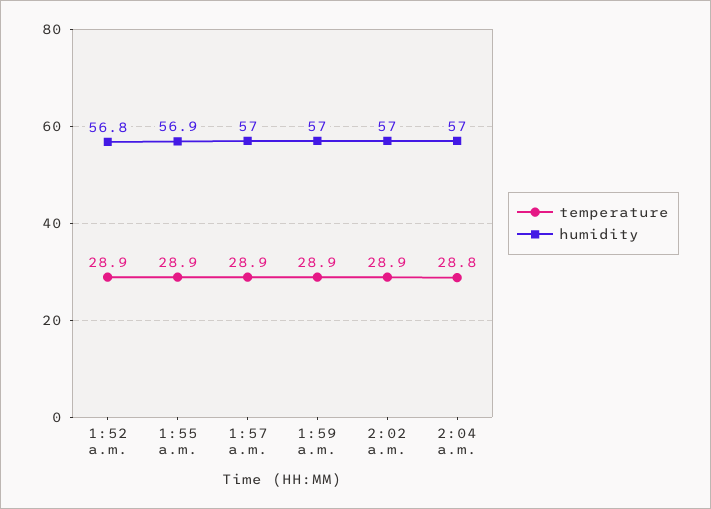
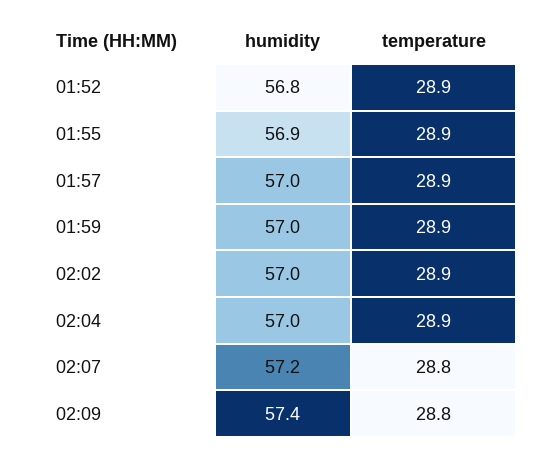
temperature, 2:04 a.m.: 28.8 -> 28.9
humidity, 02:07: none -> 57.2
temperature, 02:07: none -> 28.8
humidity, 02:09: none -> 57.4
temperature, 02:09: none -> 28.8

